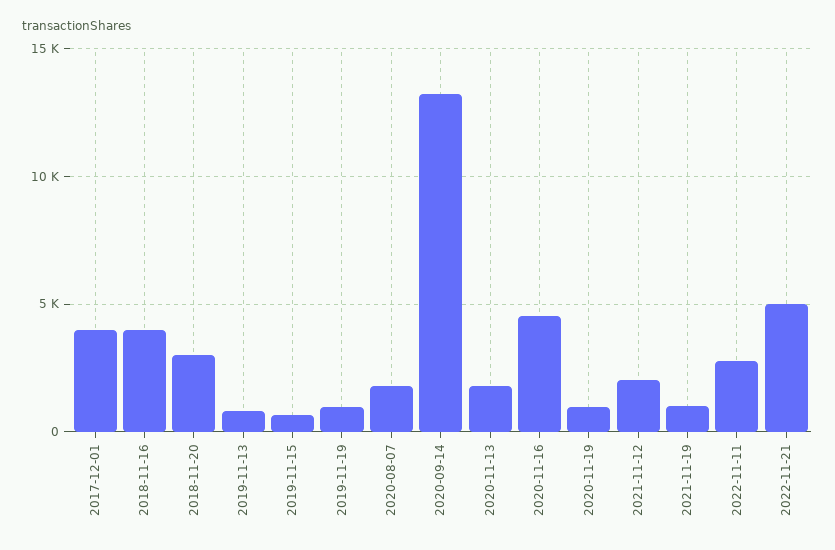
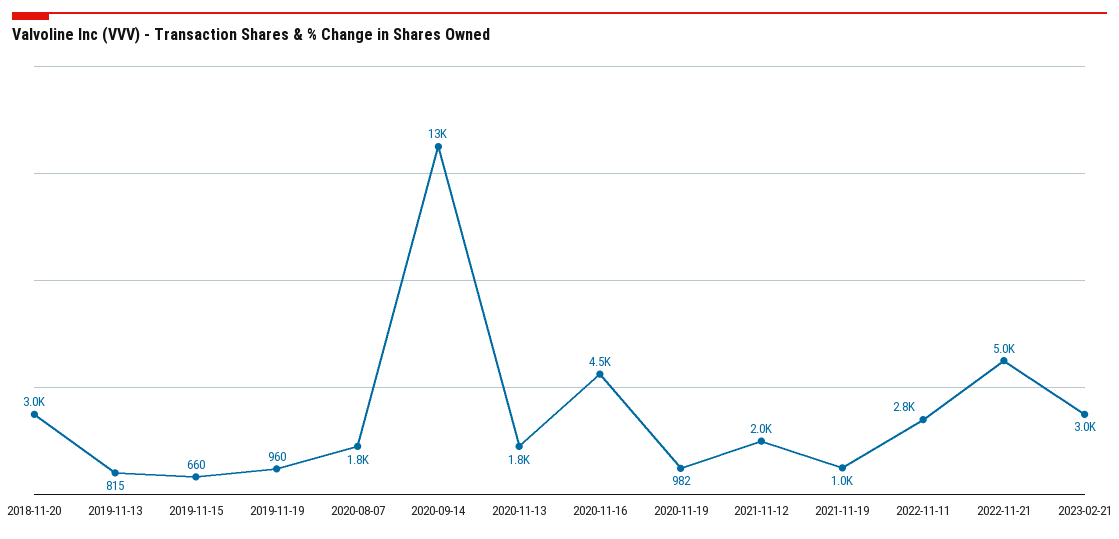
2017-12-01: 4000 -> none
2018-11-16: 4000 -> none
2023-02-21: none -> 3000

